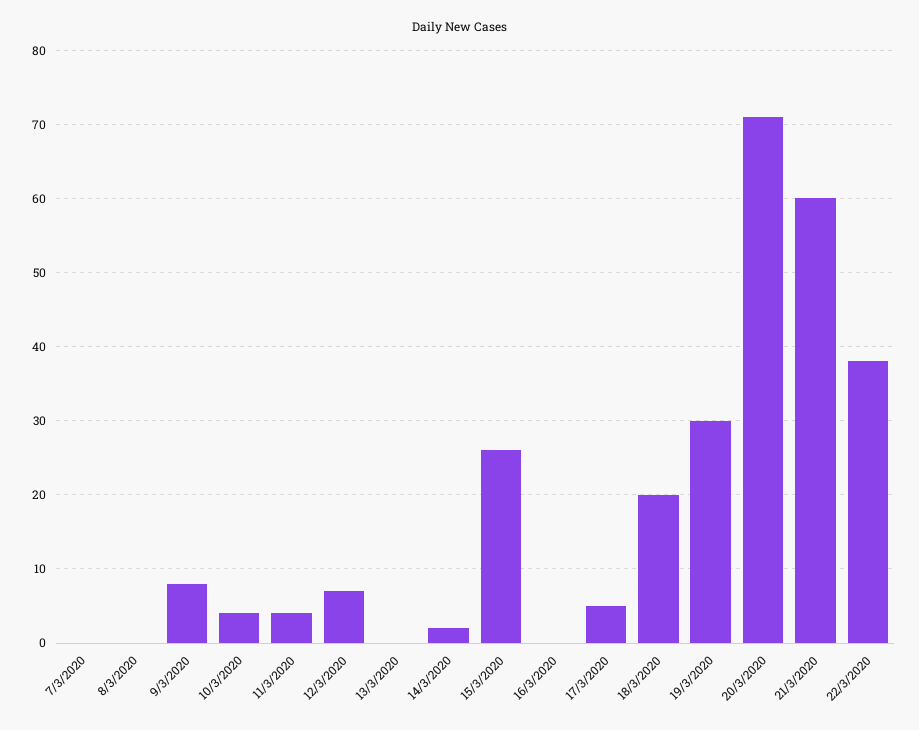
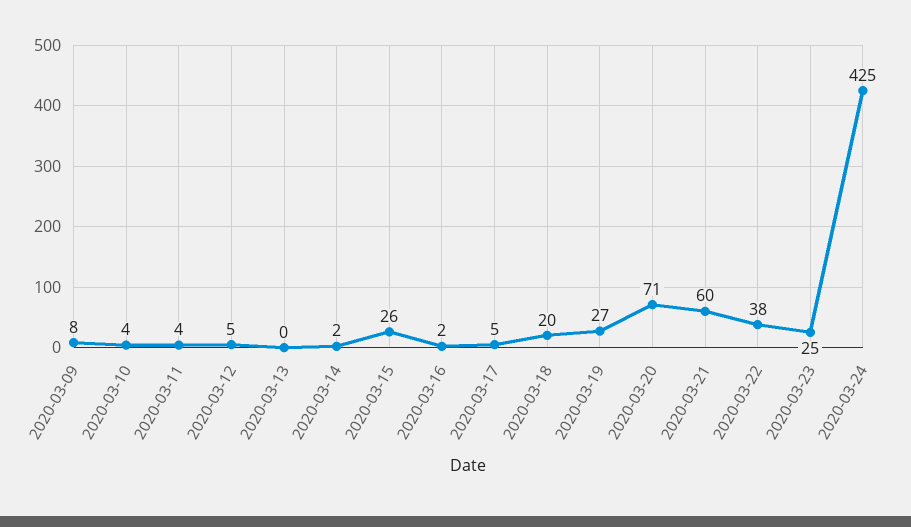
7/3/2020: 0 -> none
8/3/2020: 0 -> none
12/3/2020: 7 -> 5
16/3/2020: 0 -> 2
19/3/2020: 30 -> 27
2020-03-23: none -> 25
2020-03-24: none -> 425

